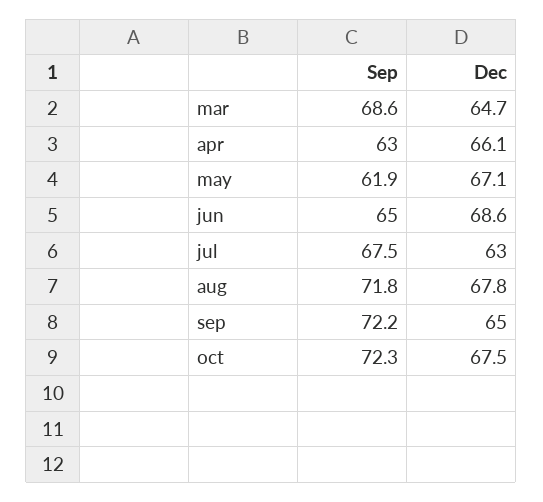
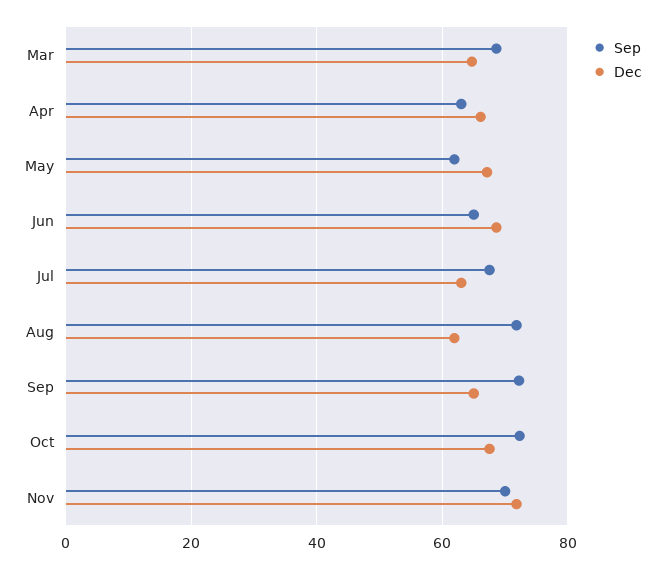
Dec, aug: 67.8 -> 62
Sep, Nov: none -> 70
Dec, Nov: none -> 72

